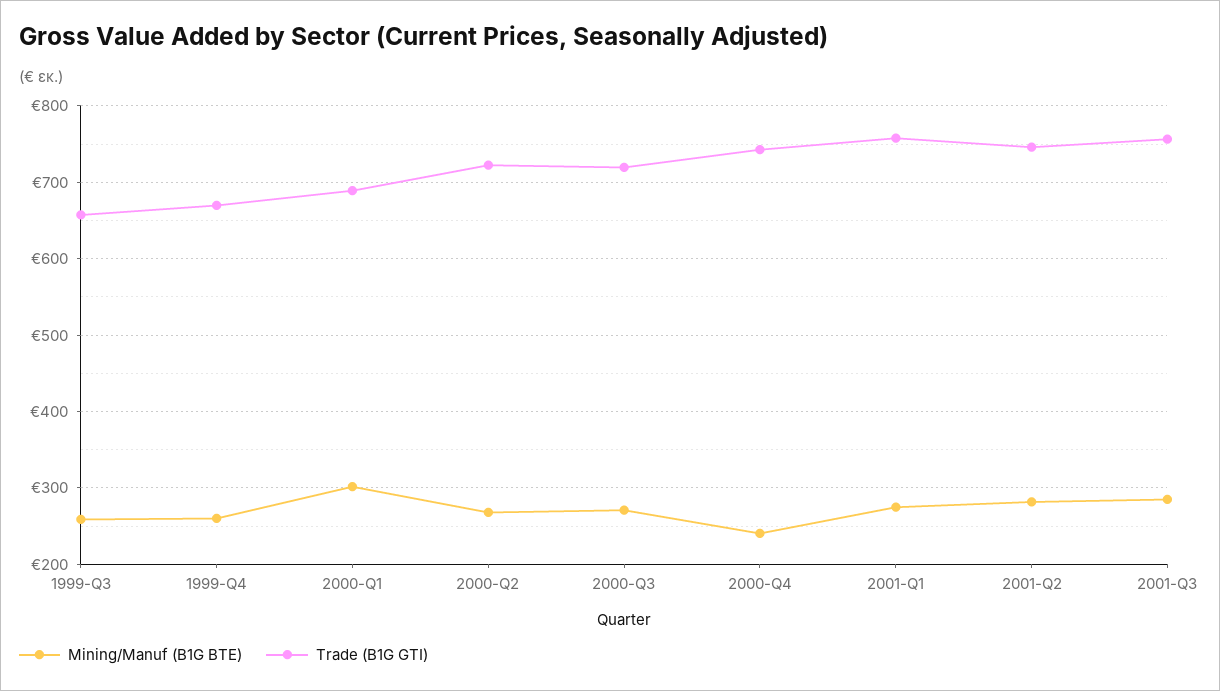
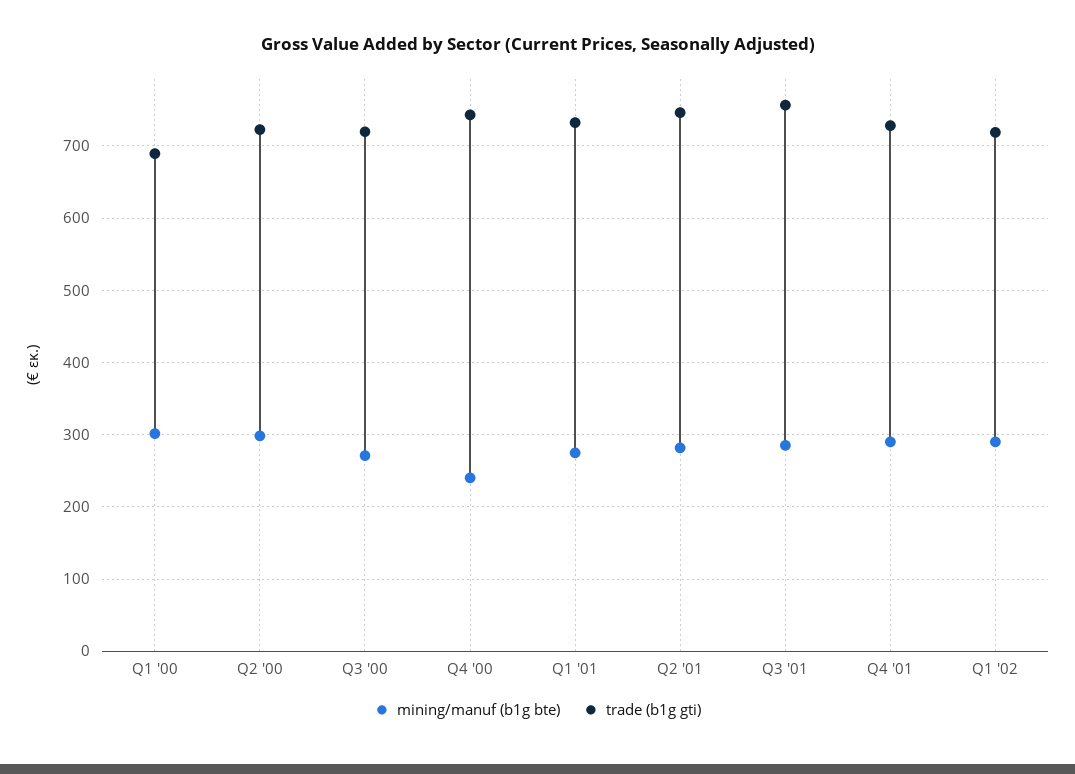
Mining/Manuf (B1G BTE), 1999-Q3: 260 -> none
Trade (B1G GTI), 1999-Q3: 660 -> none
Mining/Manuf (B1G BTE), 1999-Q4: 260 -> none
Trade (B1G GTI), 1999-Q4: 670 -> none
Mining/Manuf (B1G BTE), 2000-Q2: 270 -> 300
Trade (B1G GTI), 2001-Q1: 760 -> 730
Mining/Manuf (B1G BTE), Q4 '01: none -> 290
Trade (B1G GTI), Q4 '01: none -> 730
Mining/Manuf (B1G BTE), Q1 '02: none -> 290
Trade (B1G GTI), Q1 '02: none -> 720

